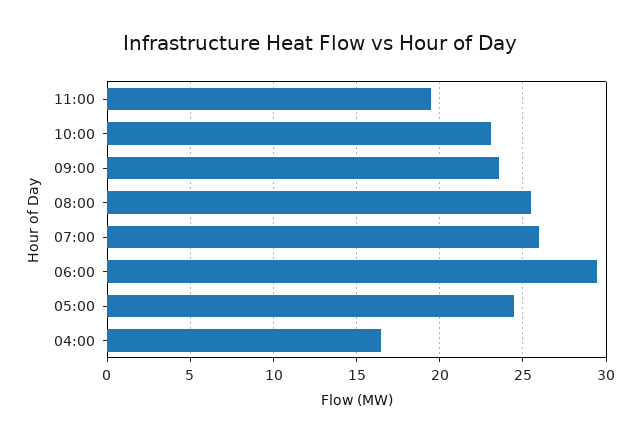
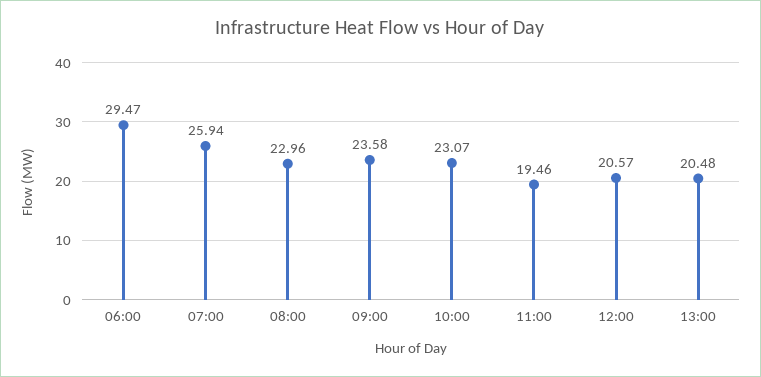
08:00: 25.5 -> 22.96
05:00: 24.5 -> none
04:00: 16.5 -> none
12:00: none -> 20.57
13:00: none -> 20.48

